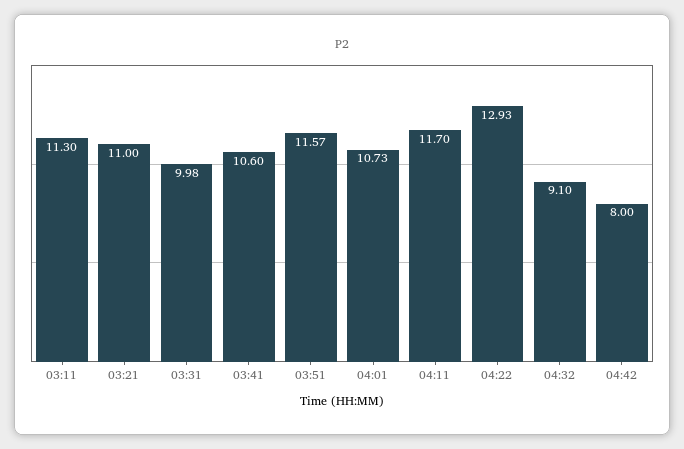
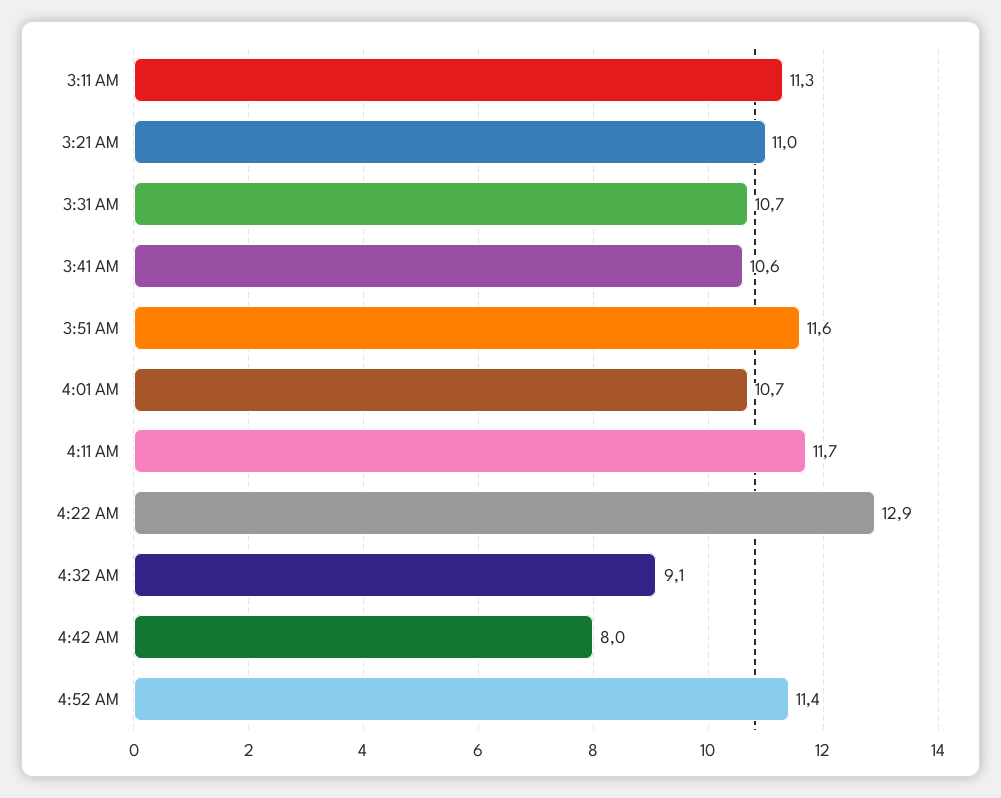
03:31: 9.98 -> 10.7
4:52 AM: none -> 11.4

